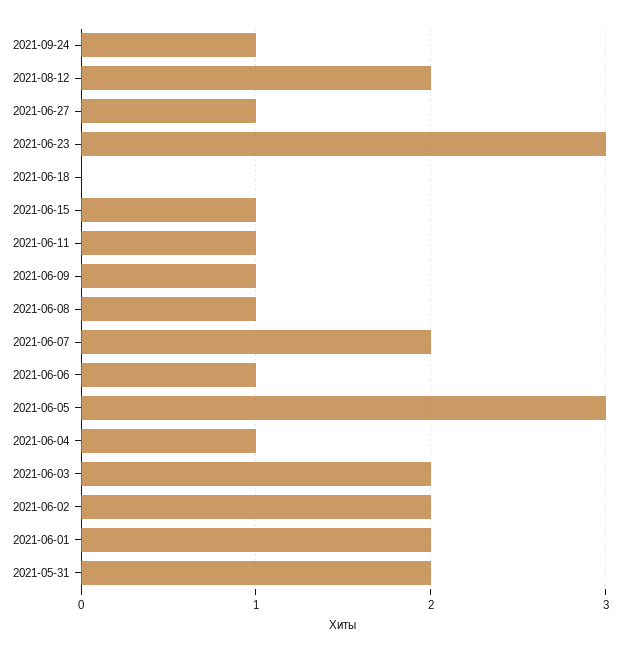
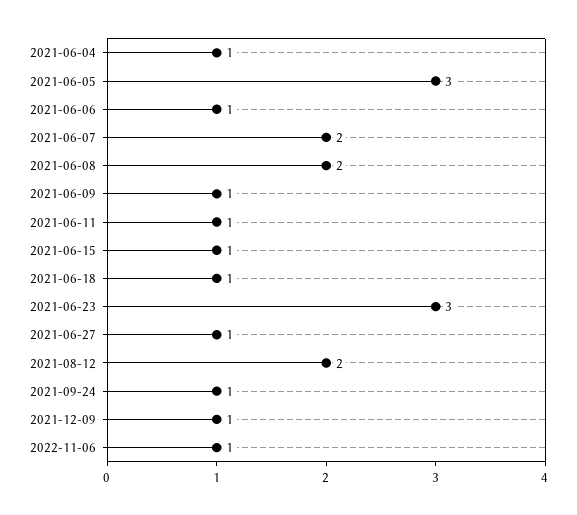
2021-06-18: 0 -> 1
2021-06-08: 1 -> 2
2021-06-03: 2 -> none
2021-06-02: 2 -> none
2021-06-01: 2 -> none
2021-05-31: 2 -> none
2021-12-09: none -> 1
2022-11-06: none -> 1

